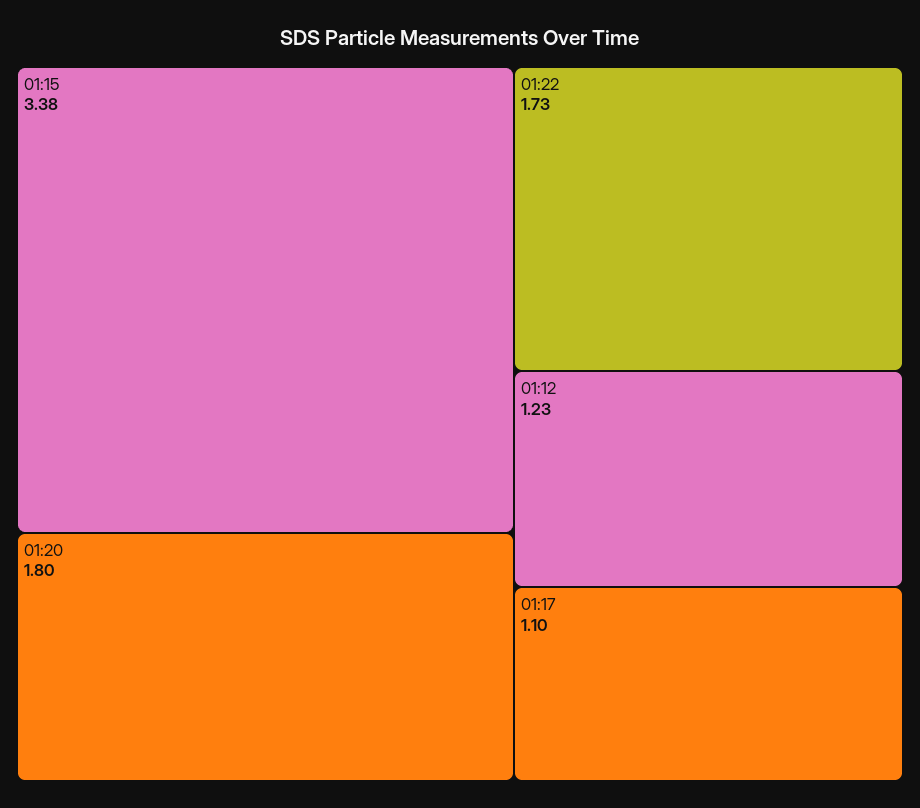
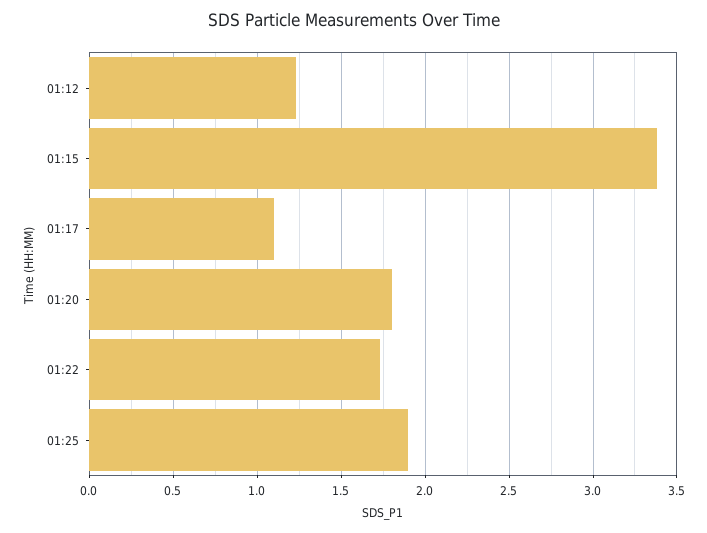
01:25: none -> 1.9

